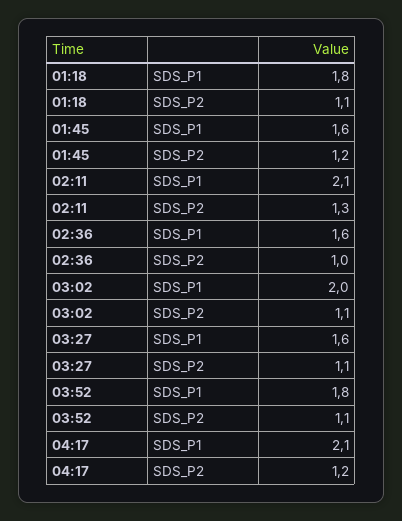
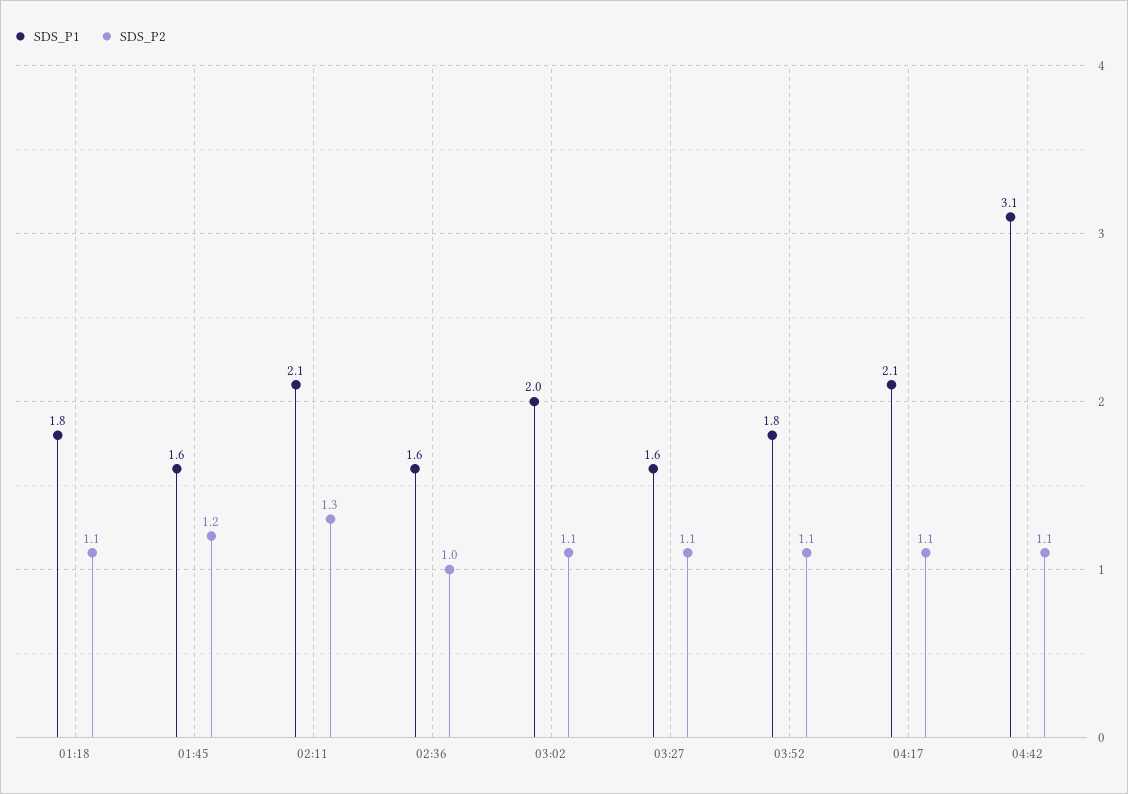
SDS_P2, 04:17: 1.2 -> 1.1
SDS_P1, 04:42: none -> 3.1
SDS_P2, 04:42: none -> 1.1

